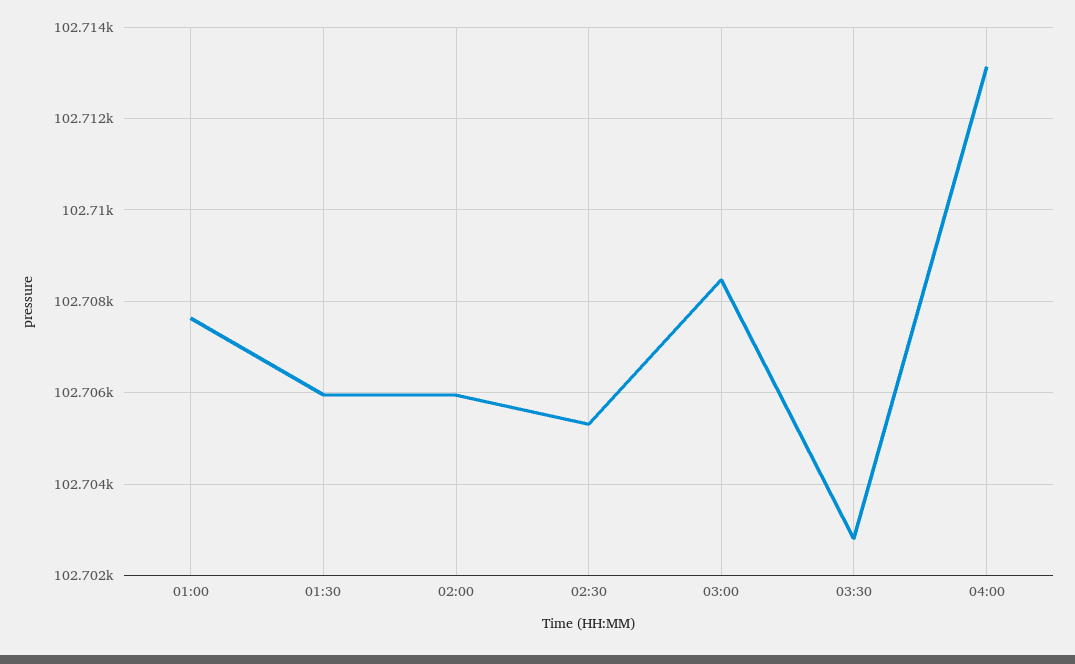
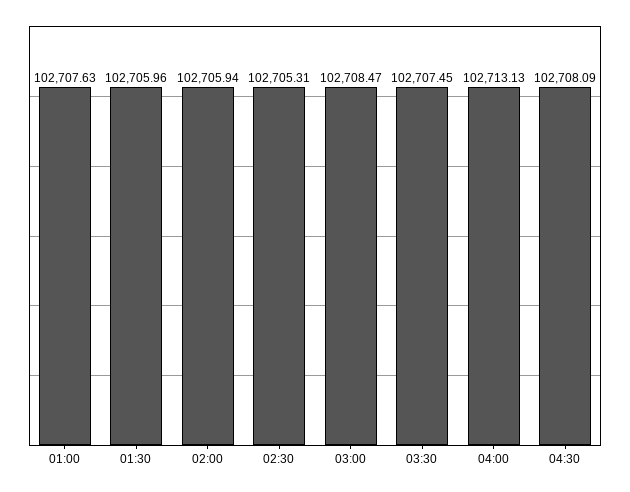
03:30: 102702.8 -> 102707.45
04:30: none -> 102708.09

